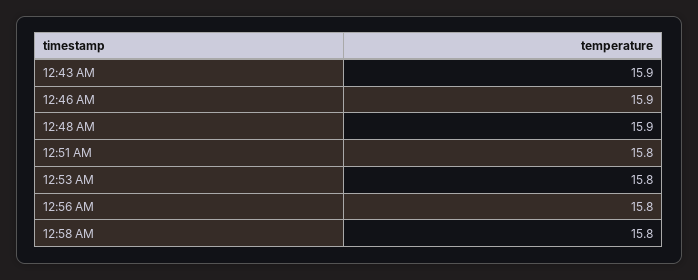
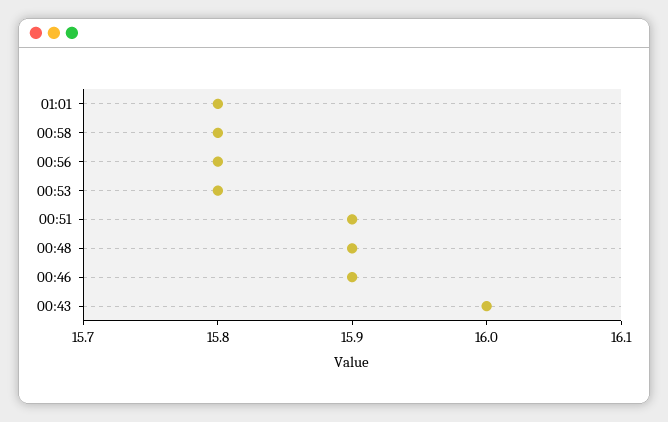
12:43 AM: 15.9 -> 16
12:51 AM: 15.8 -> 15.9
01:01: none -> 15.8

